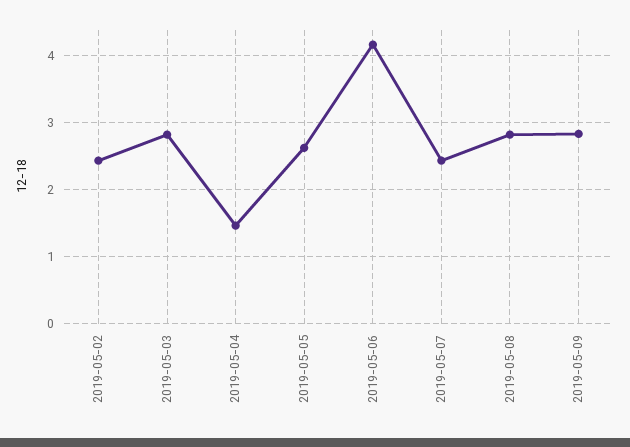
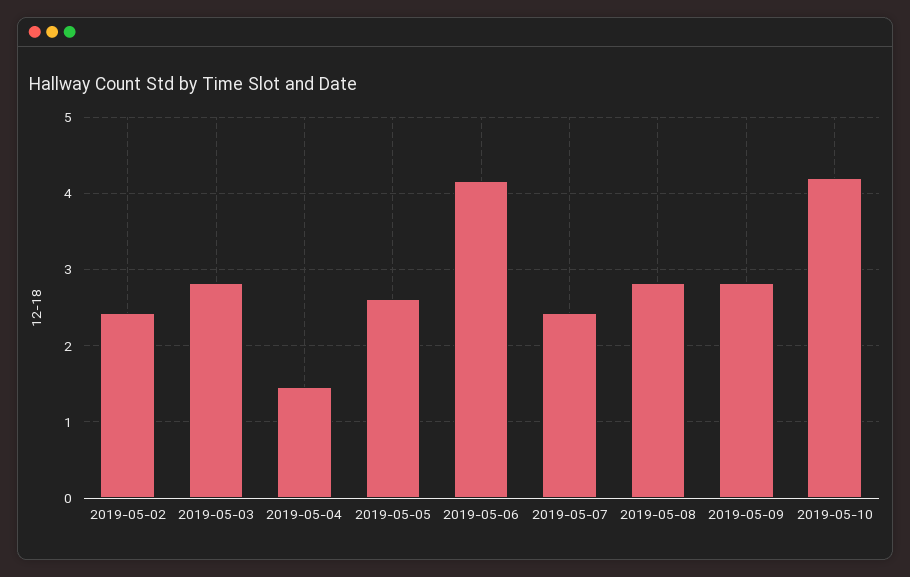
2019-05-10: none -> 4.2

